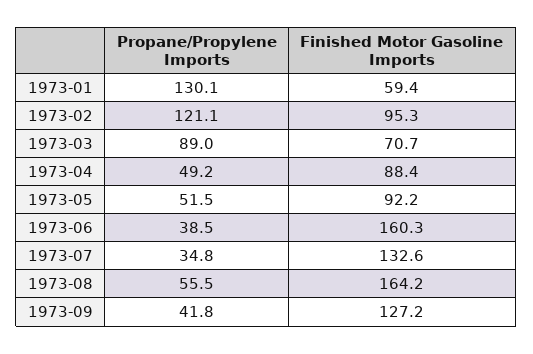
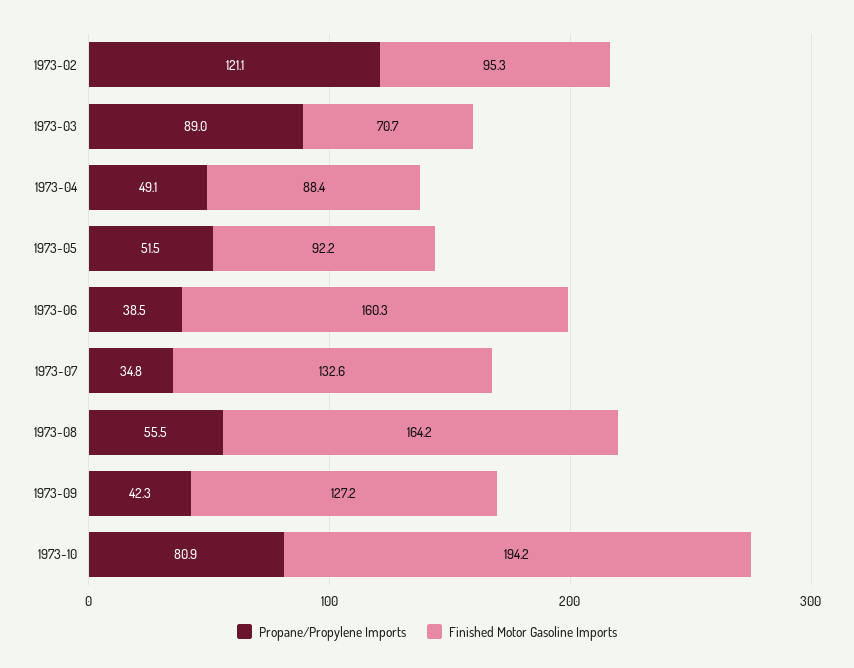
Propane/Propylene Imports, 1973-01: 130.1 -> none
Finished Motor Gasoline Imports, 1973-01: 59.4 -> none
Propane/Propylene Imports, 1973-04: 49.2 -> 49.1
Propane/Propylene Imports, 1973-09: 41.8 -> 42.3
Propane/Propylene Imports, 1973-10: none -> 80.9
Finished Motor Gasoline Imports, 1973-10: none -> 194.2

